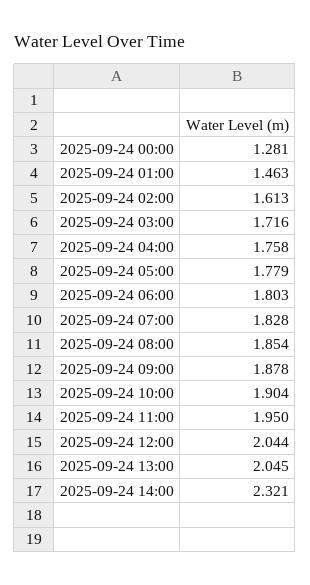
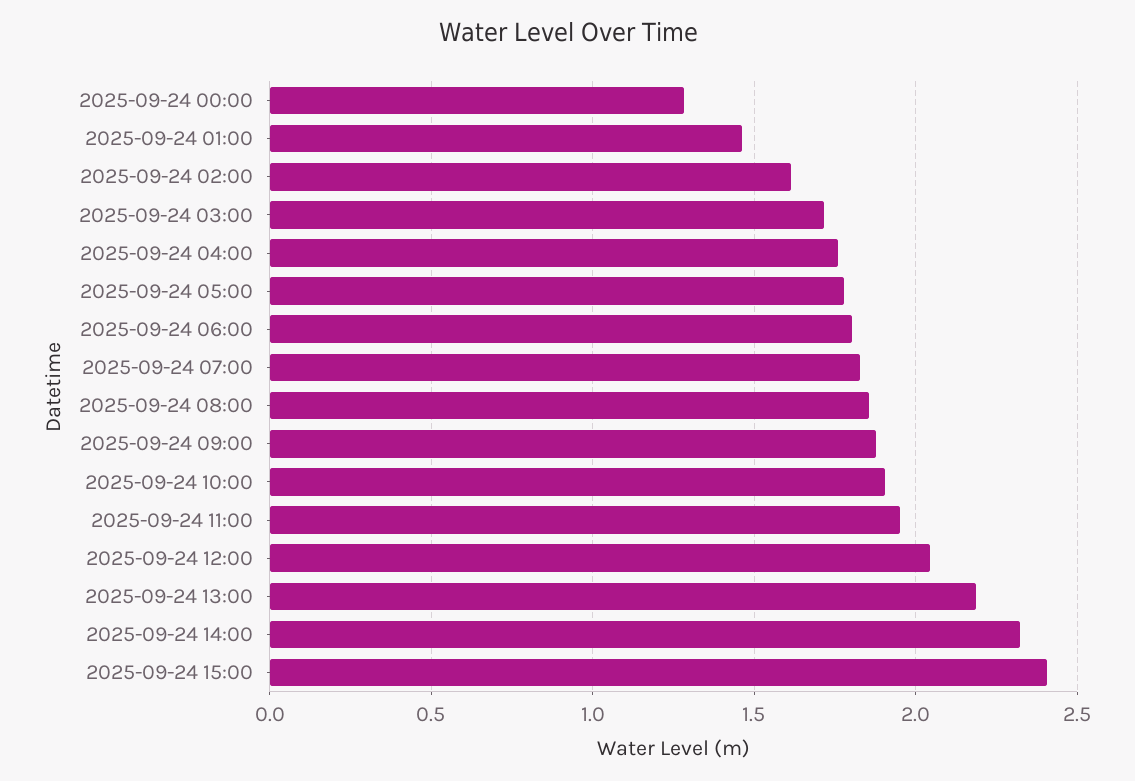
2025-09-24 13:00: 2.045 -> 2.2
2025-09-24 15:00: none -> 2.4

